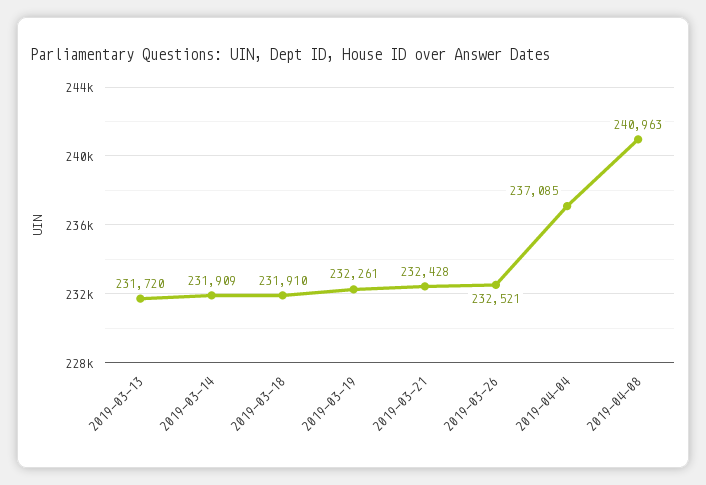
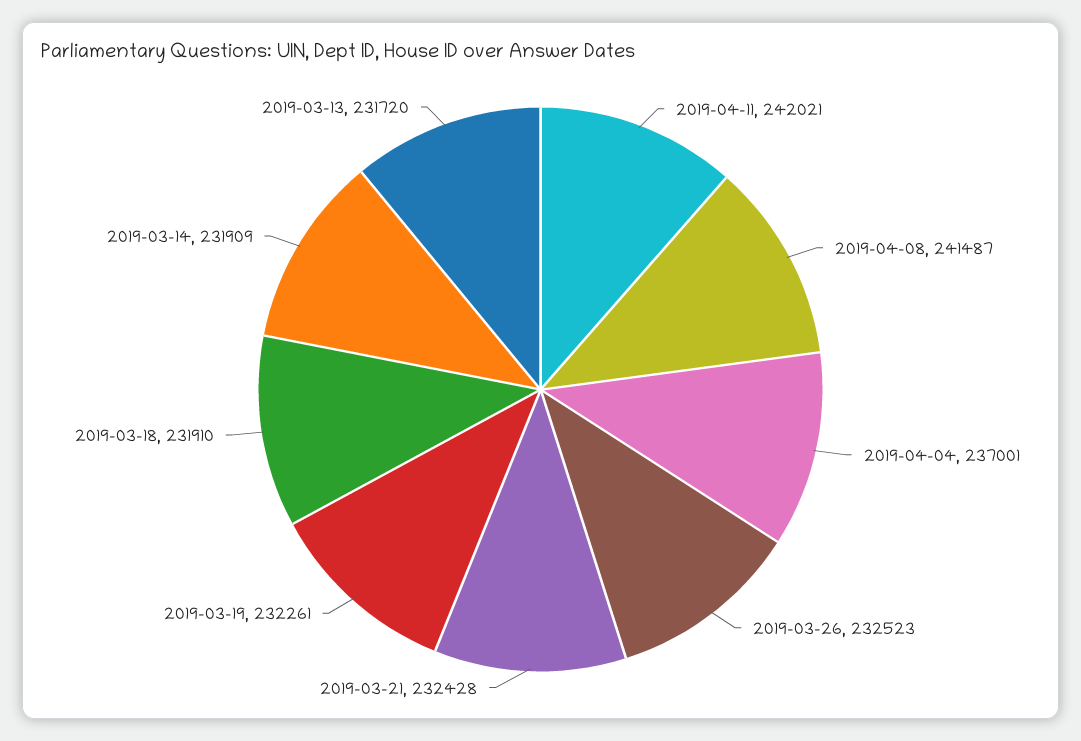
2019-03-26: 232521 -> 232523
2019-04-04: 237085 -> 237001
2019-04-08: 240963 -> 241487
2019-04-11: none -> 242021

